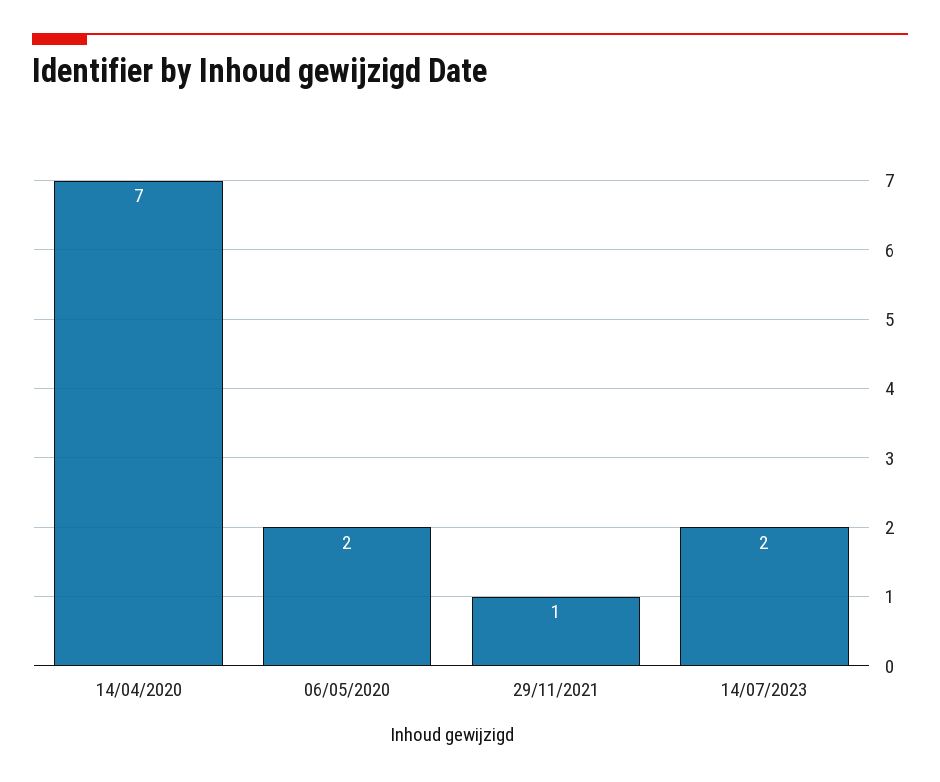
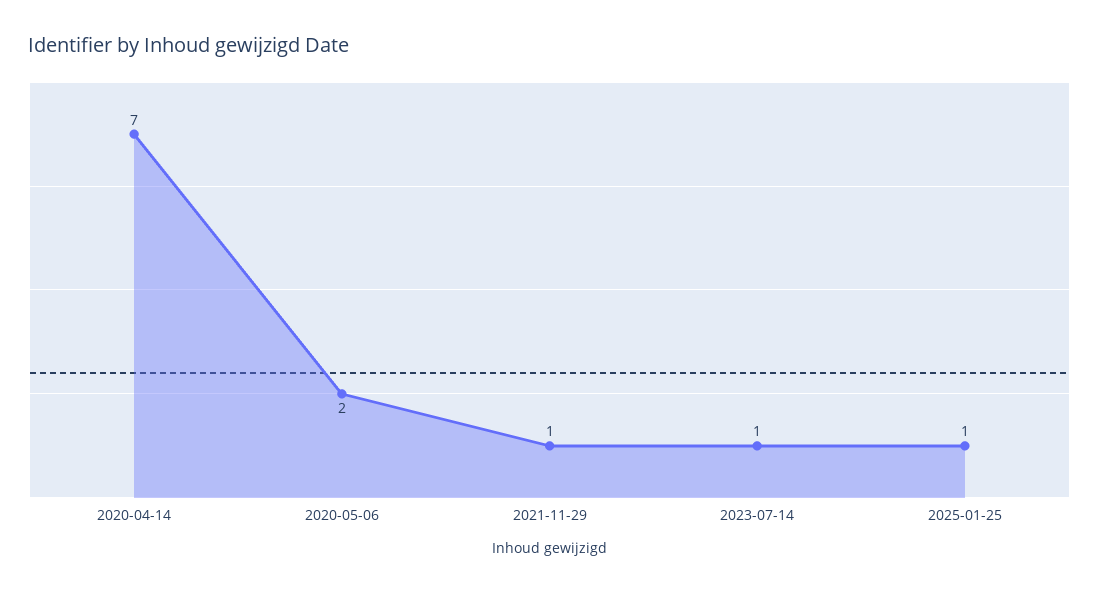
14/07/2023: 2 -> 1
2025-01-25: none -> 1

